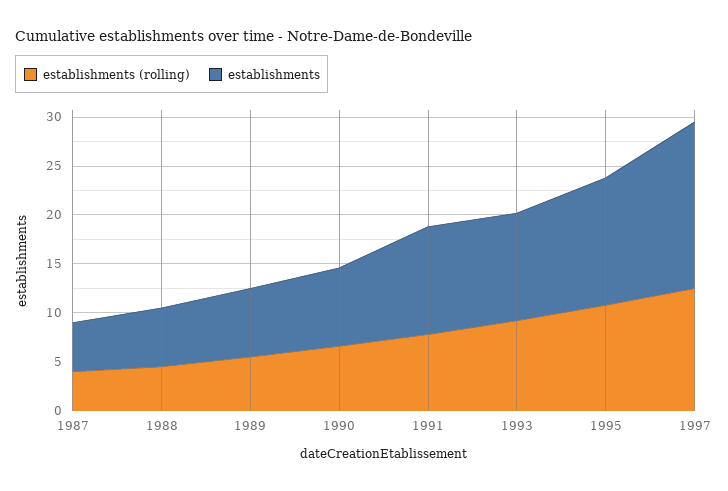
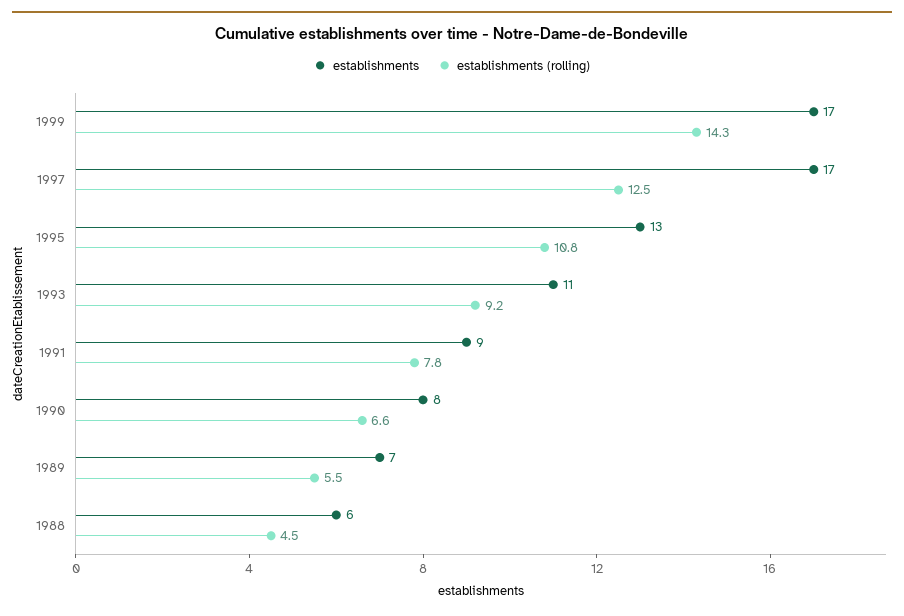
establishments (rolling), 1987: 4 -> none
establishments, 1987: 5 -> none
establishments, 1991: 11 -> 9
establishments, 1999: none -> 17
establishments (rolling), 1999: none -> 14.3

